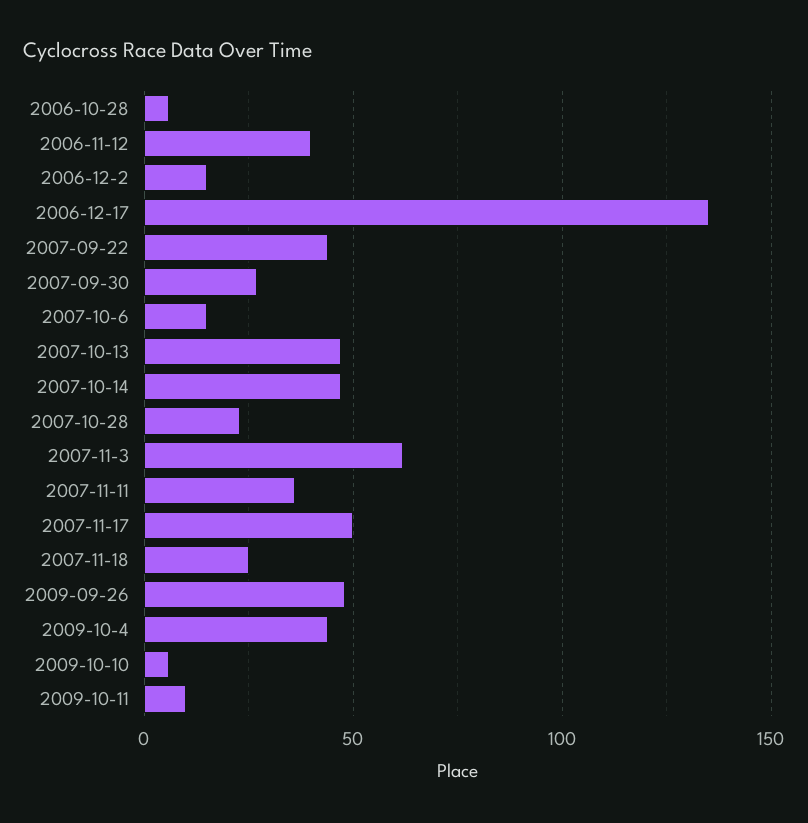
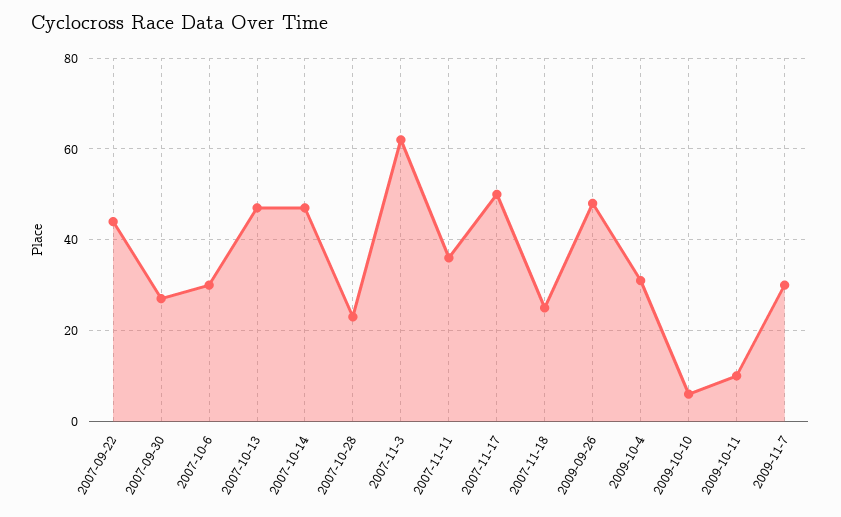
2006-10-28: 5 -> none
2006-11-12: 40 -> none
2006-12-2: 15 -> none
2006-12-17: 135 -> none
2007-10-6: 15 -> 30
2009-10-4: 45 -> 30
2009-11-7: none -> 30

